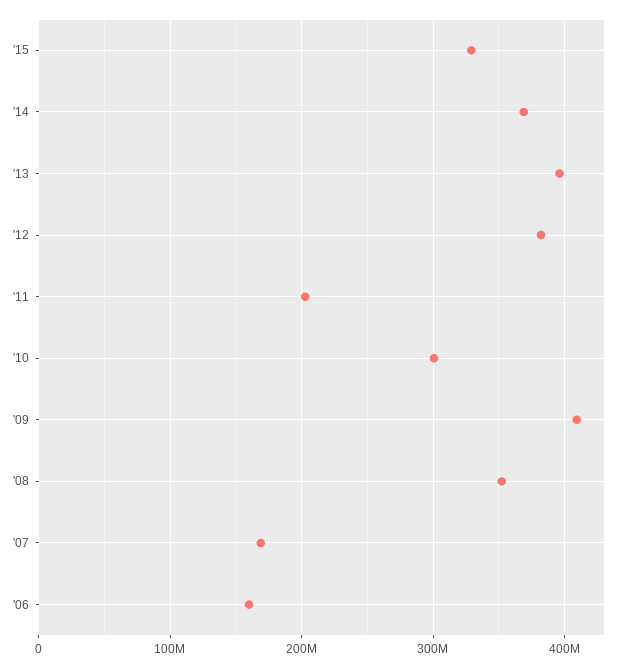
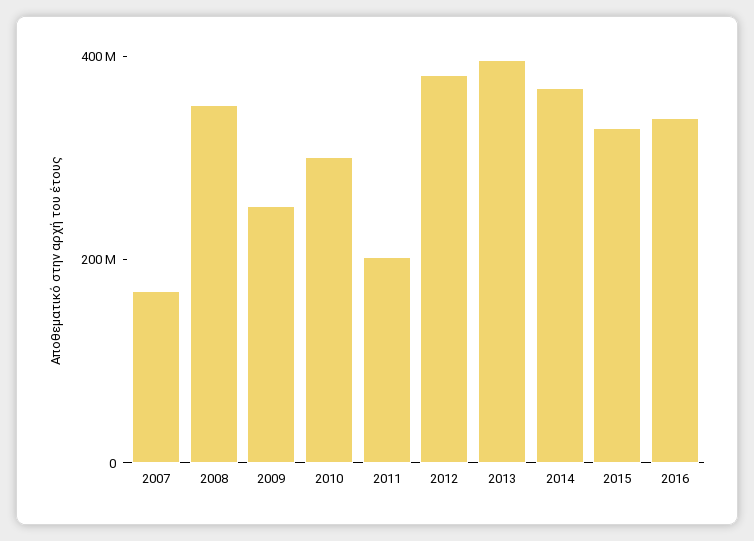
'09: 410000000 -> 250000000
'06: 160000000 -> none
2016: none -> 350000000

